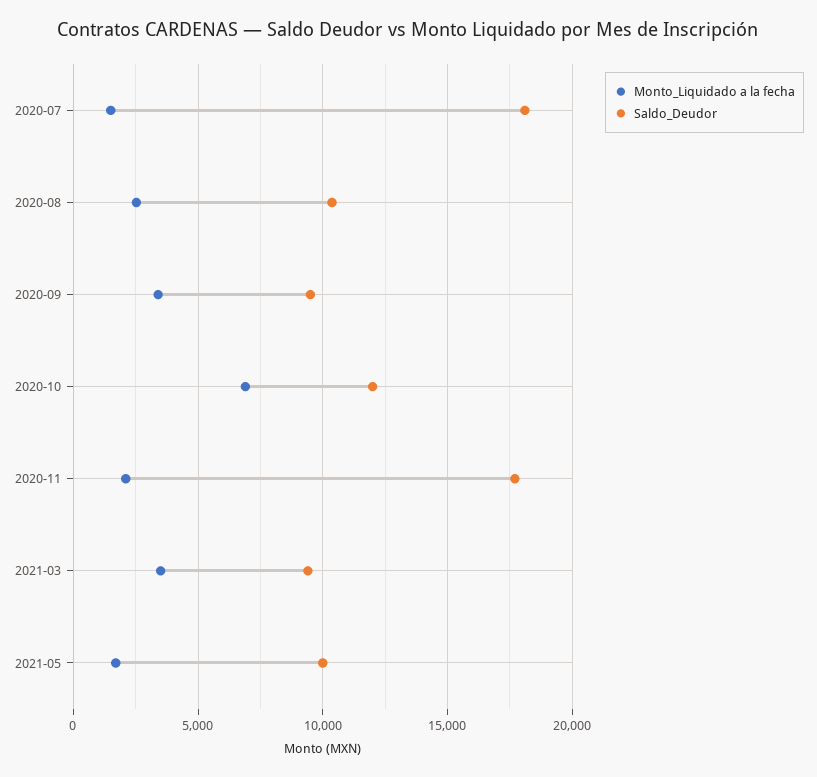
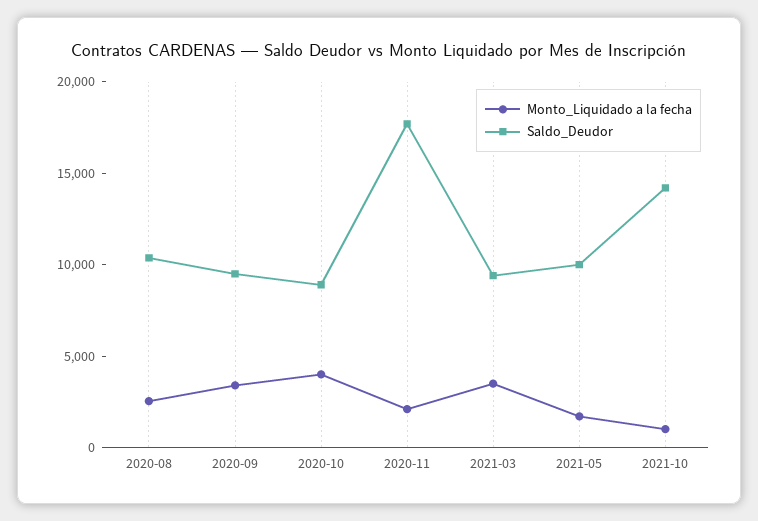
Monto_Liquidado a la fecha, 2020-07: 1500 -> none
Saldo_Deudor, 2020-07: 18000 -> none
Monto_Liquidado a la fecha, 2020-10: 7000 -> 4000
Saldo_Deudor, 2020-10: 12000 -> 9000
Monto_Liquidado a la fecha, 2021-10: none -> 1000
Saldo_Deudor, 2021-10: none -> 14000

